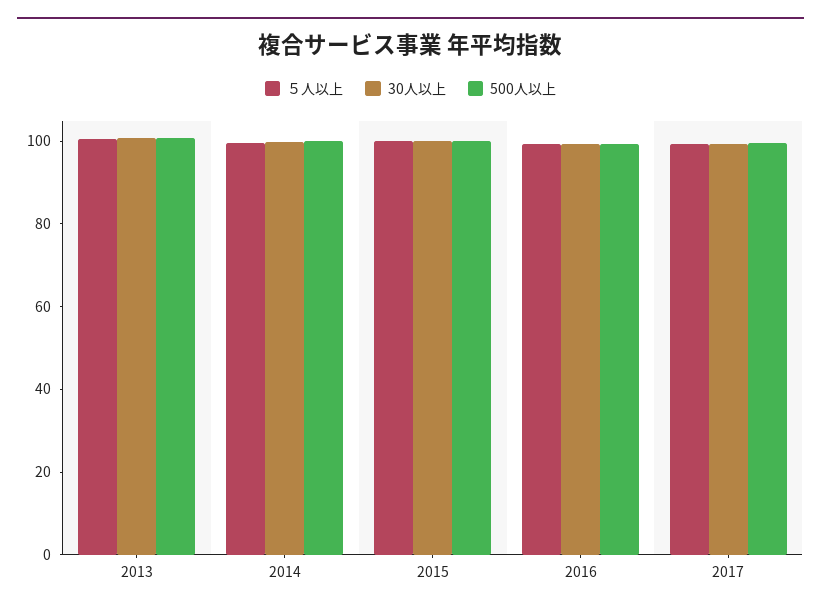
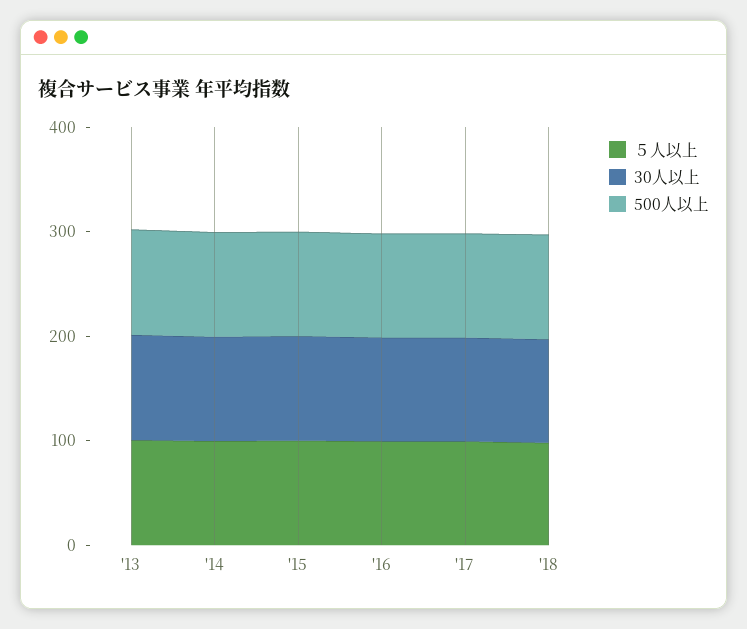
５人以上, '18: none -> 100
30人以上, '18: none -> 100
500人以上, '18: none -> 100

